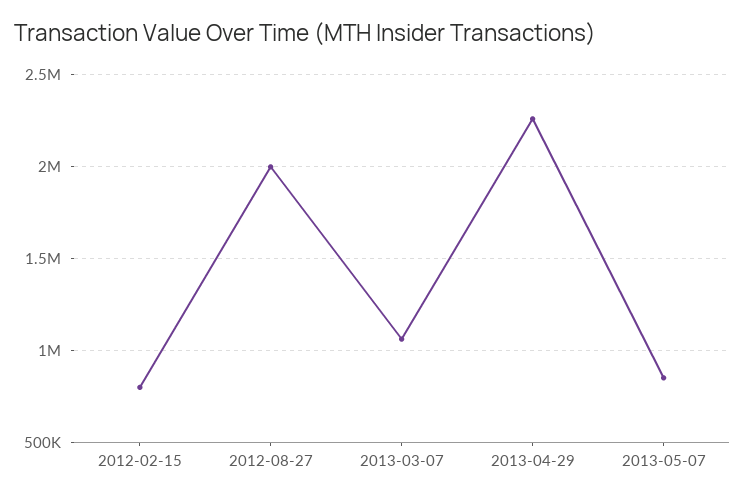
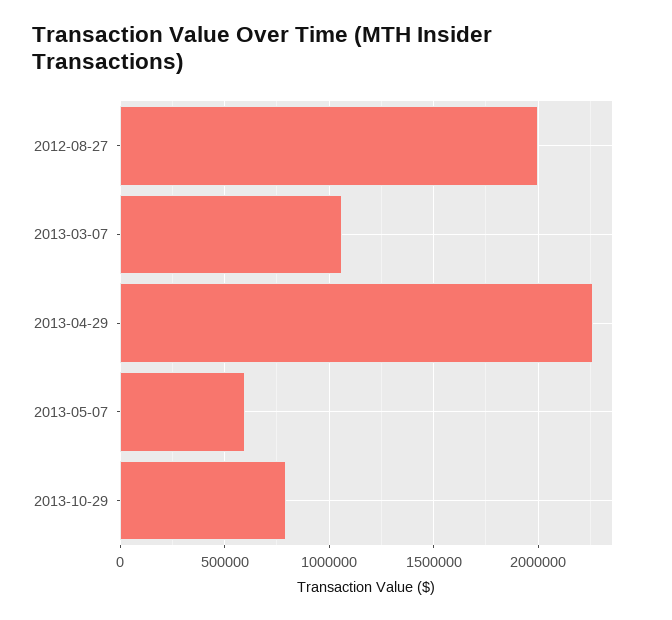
2012-02-15: 800000 -> none
2013-05-07: 850000 -> 600000
2013-10-29: none -> 800000

